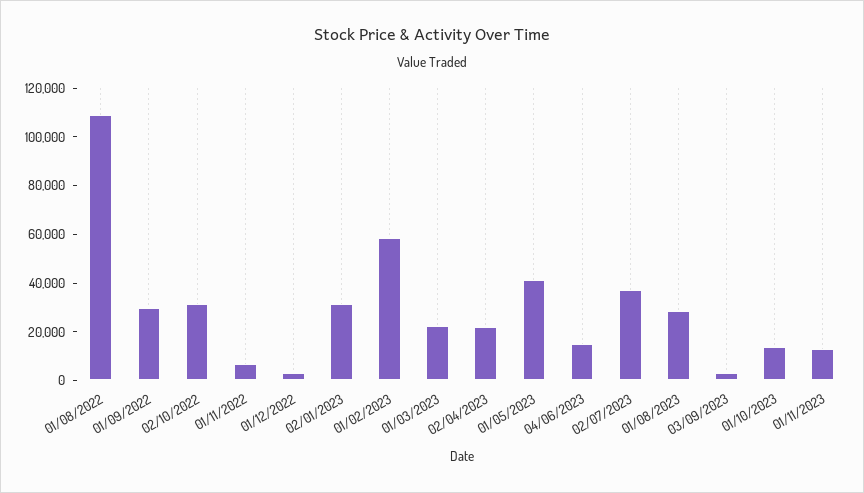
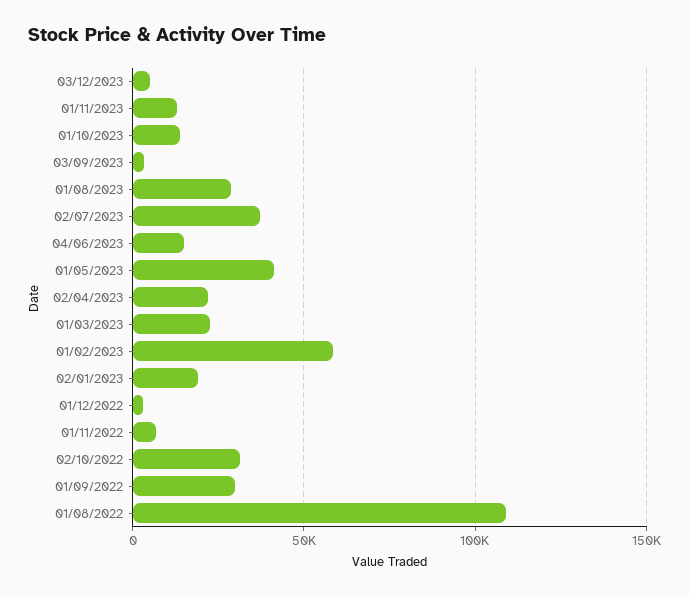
02/01/2023: 30000 -> 20000
03/12/2023: none -> 5000

